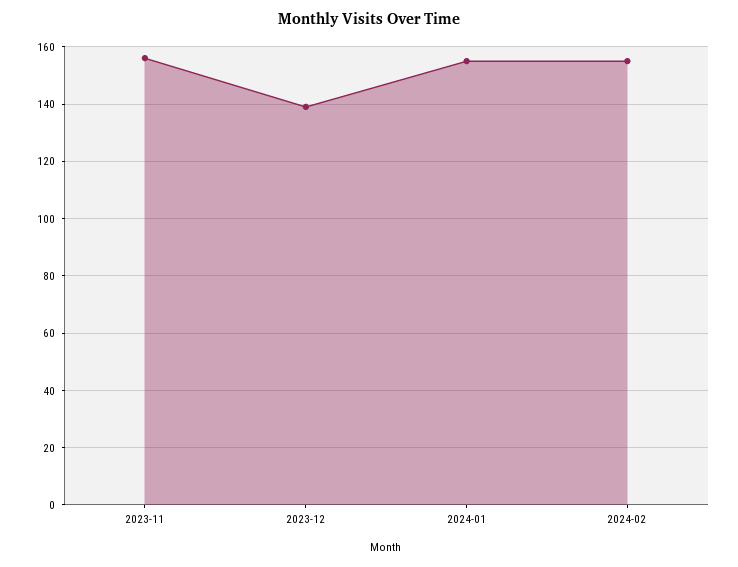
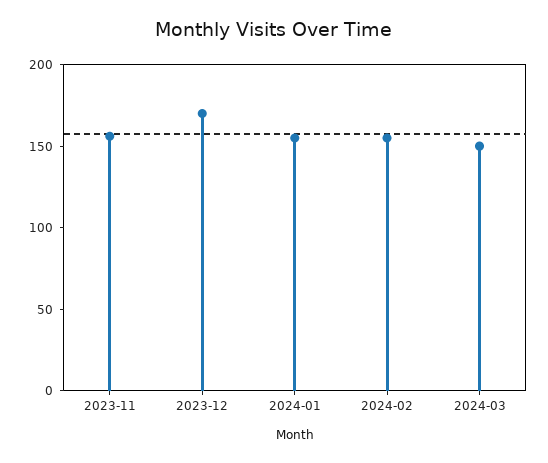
2023-12: 140 -> 170
2024-03: none -> 150

